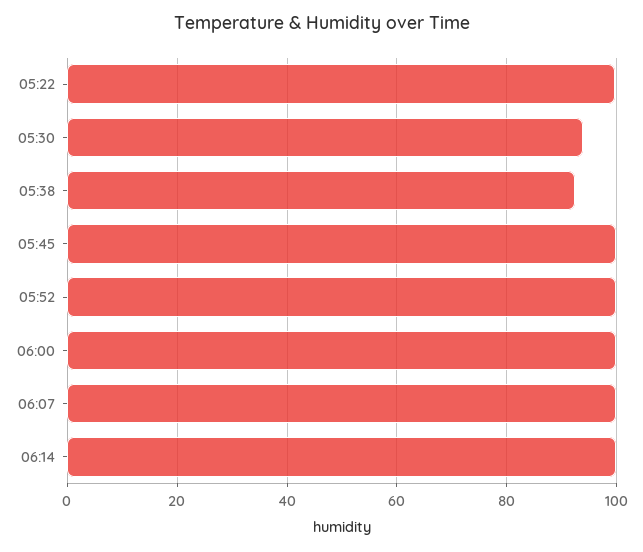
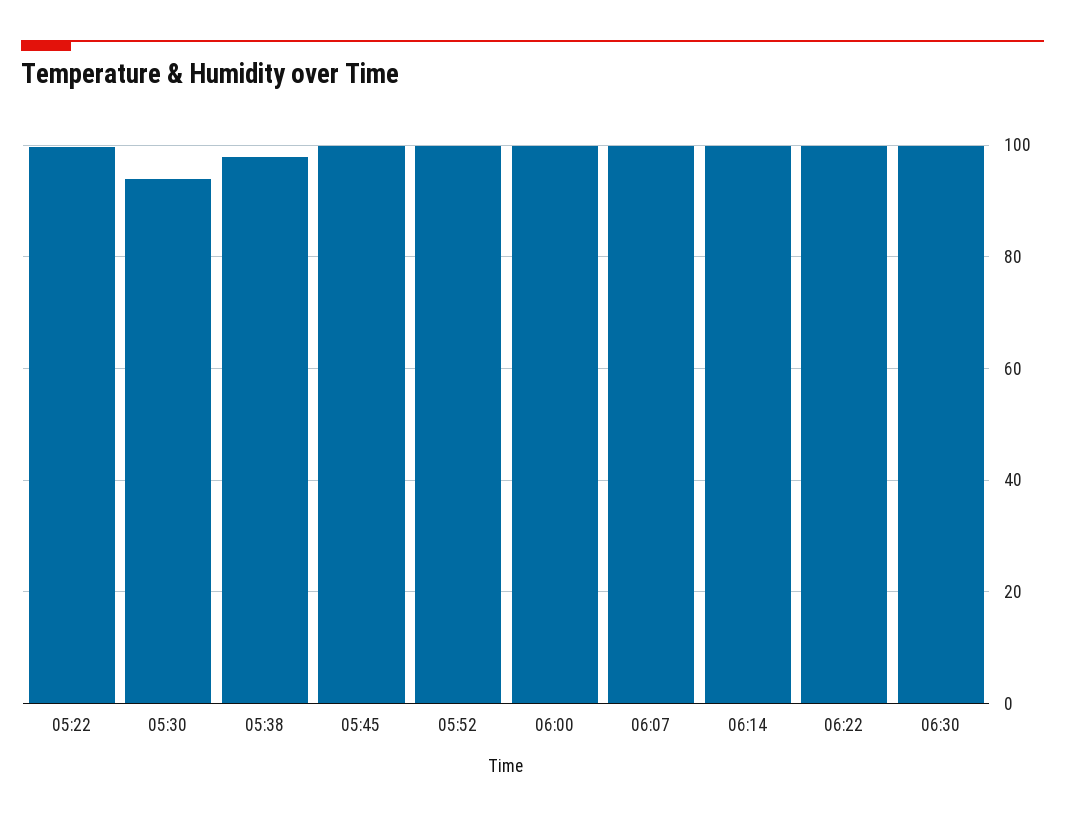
05:38: 92 -> 98
06:22: none -> 100
06:30: none -> 100

